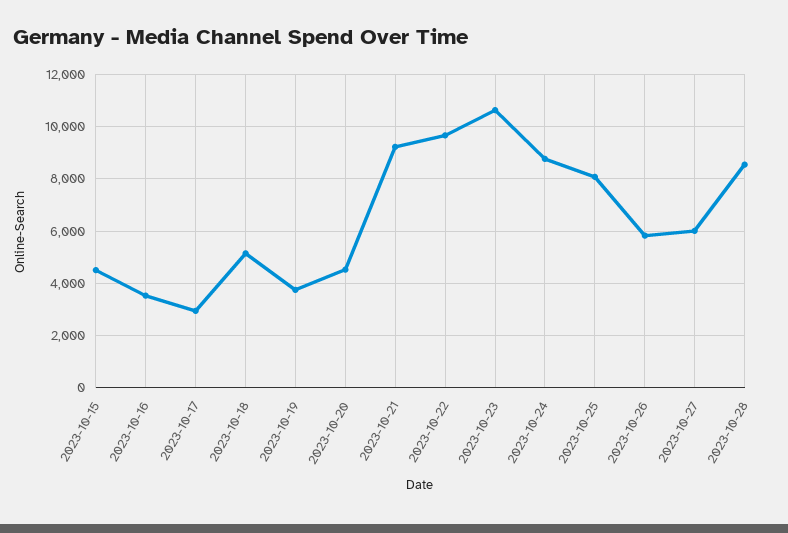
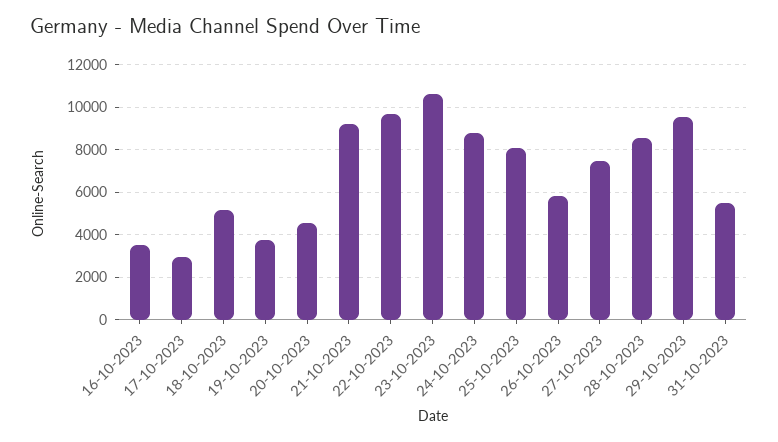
2023-10-15: 4500 -> none
2023-10-27: 6000 -> 7500
29-10-2023: none -> 9500
31-10-2023: none -> 5500

